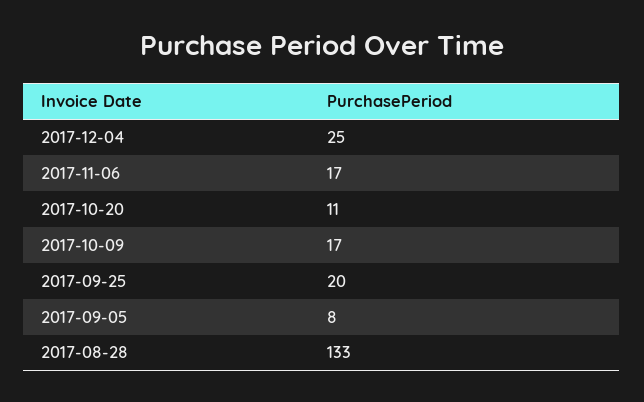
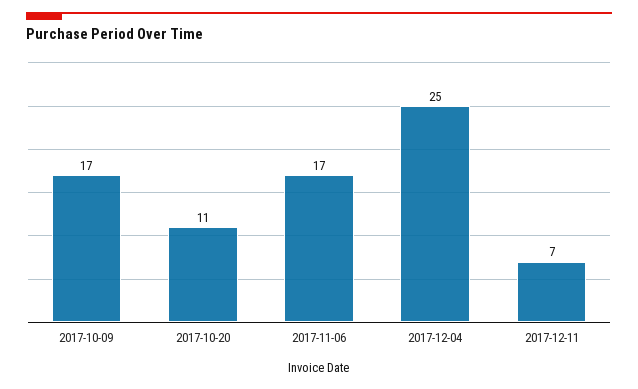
2017-09-25: 20 -> none
2017-09-05: 8 -> none
2017-08-28: 133 -> none
2017-12-11: none -> 7

